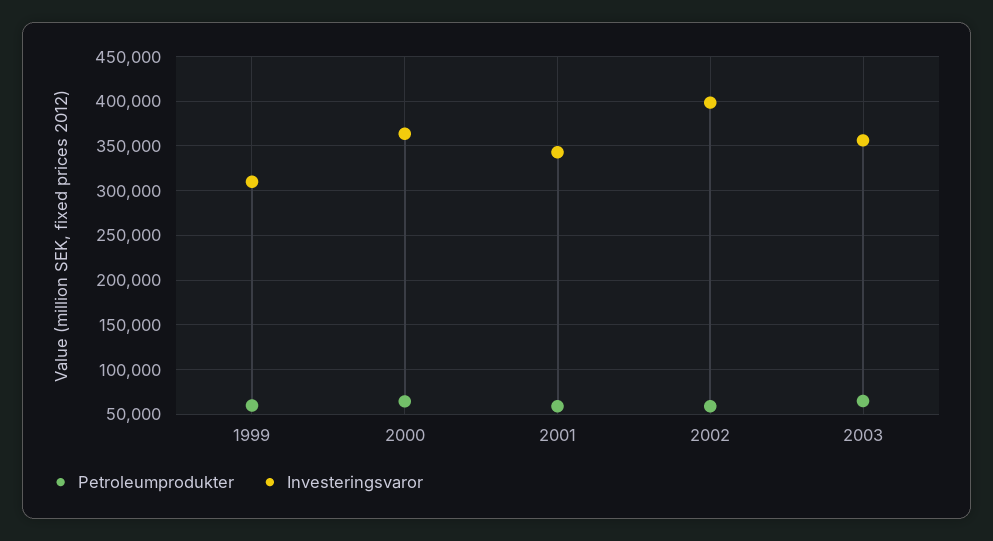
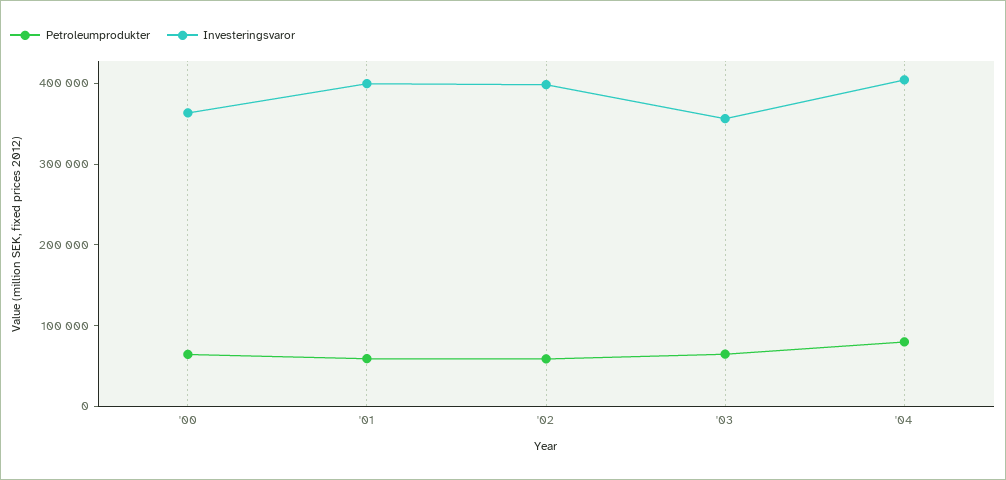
Petroleumprodukter, 1999: 60000 -> none
Investeringsvaror, 1999: 310000 -> none
Investeringsvaror, 2001: 340000 -> 400000
Petroleumprodukter, '04: none -> 80000
Investeringsvaror, '04: none -> 400000

